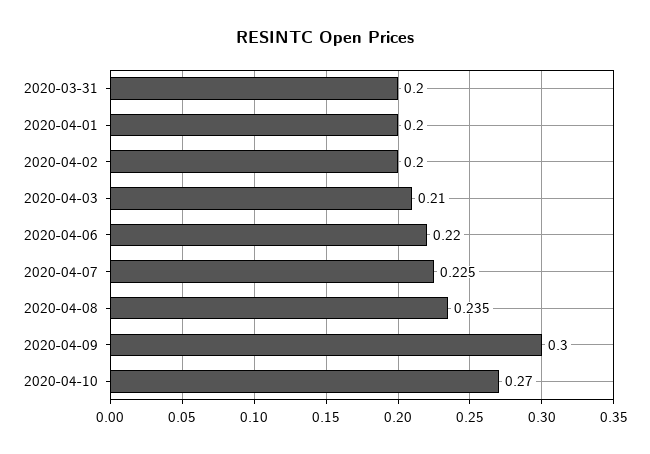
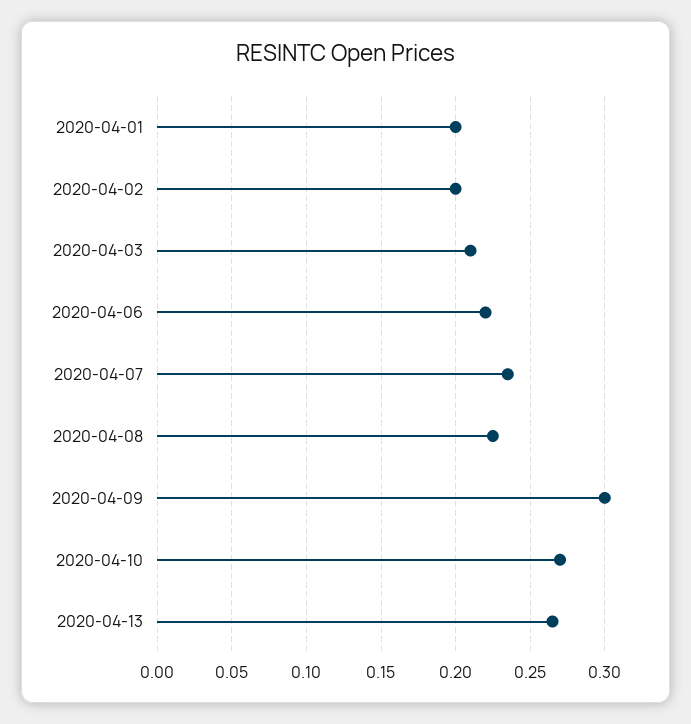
2020-03-31: 0.2 -> none
2020-04-07: 0.225 -> 0.235
2020-04-08: 0.235 -> 0.225
2020-04-13: none -> 0.265

